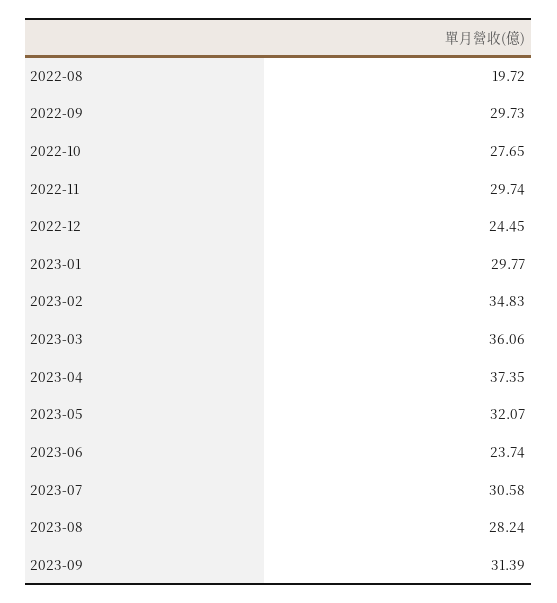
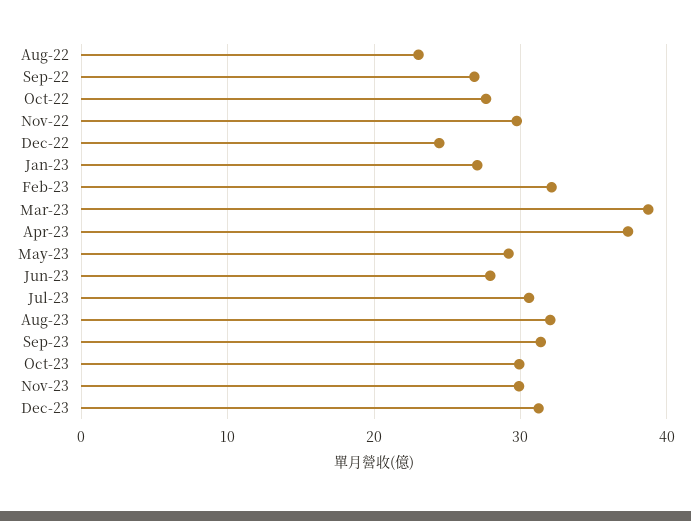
2022-08: 19.72 -> 23
2022-09: 29.73 -> 27
2023-01: 29.77 -> 27
2023-02: 34.83 -> 32
2023-03: 36.06 -> 39
2023-05: 32.07 -> 29
2023-06: 23.74 -> 28
2023-08: 28.24 -> 32
Oct-23: none -> 30
Nov-23: none -> 30
Dec-23: none -> 31

